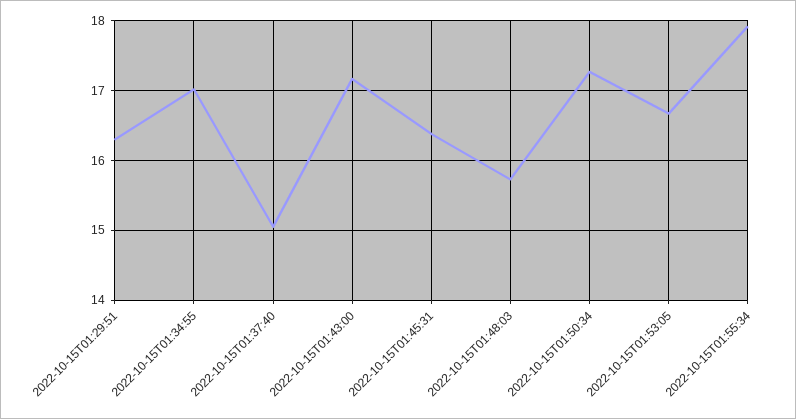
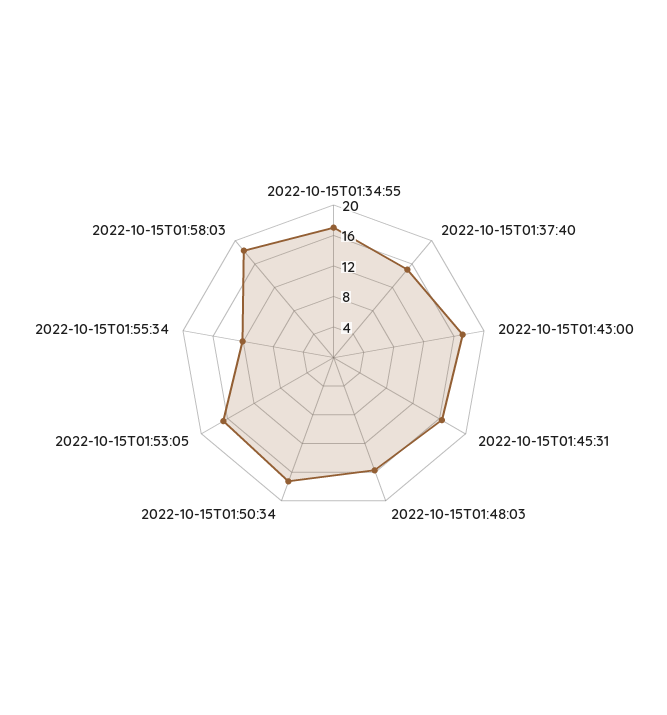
2022-10-15T01:29:51: 16.3 -> none
2022-10-15T01:55:34: 17.9 -> 12
2022-10-15T01:58:03: none -> 18

